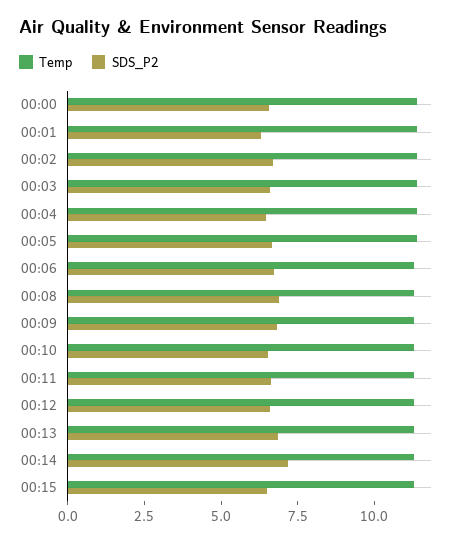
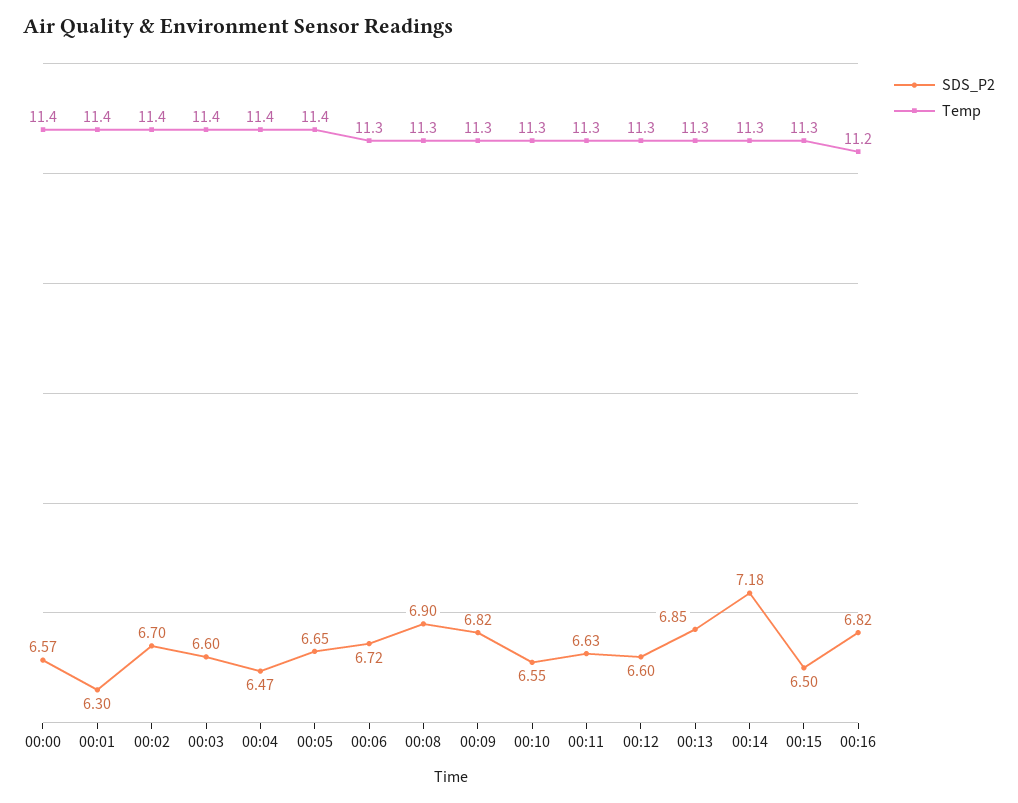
SDS_P2, 00:16: none -> 6.82
Temp, 00:16: none -> 11.2

